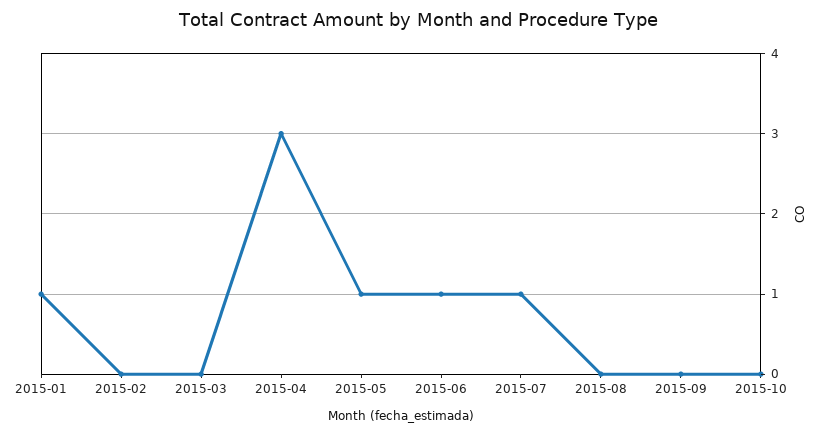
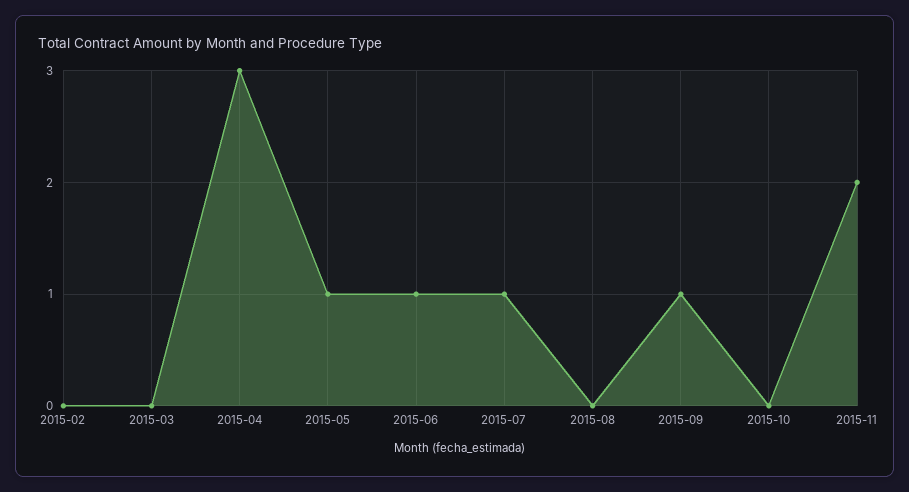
2015-01: 1 -> none
2015-09: 0 -> 1
2015-11: none -> 2

